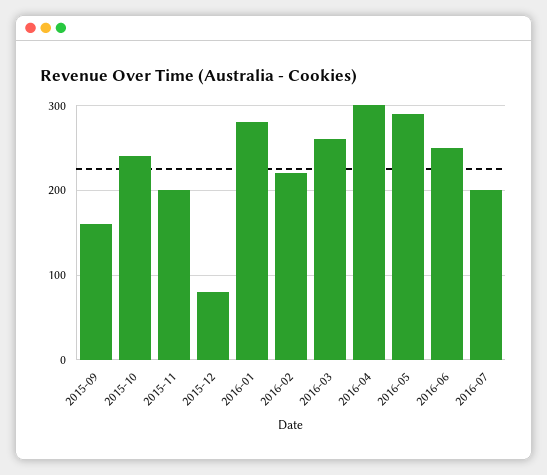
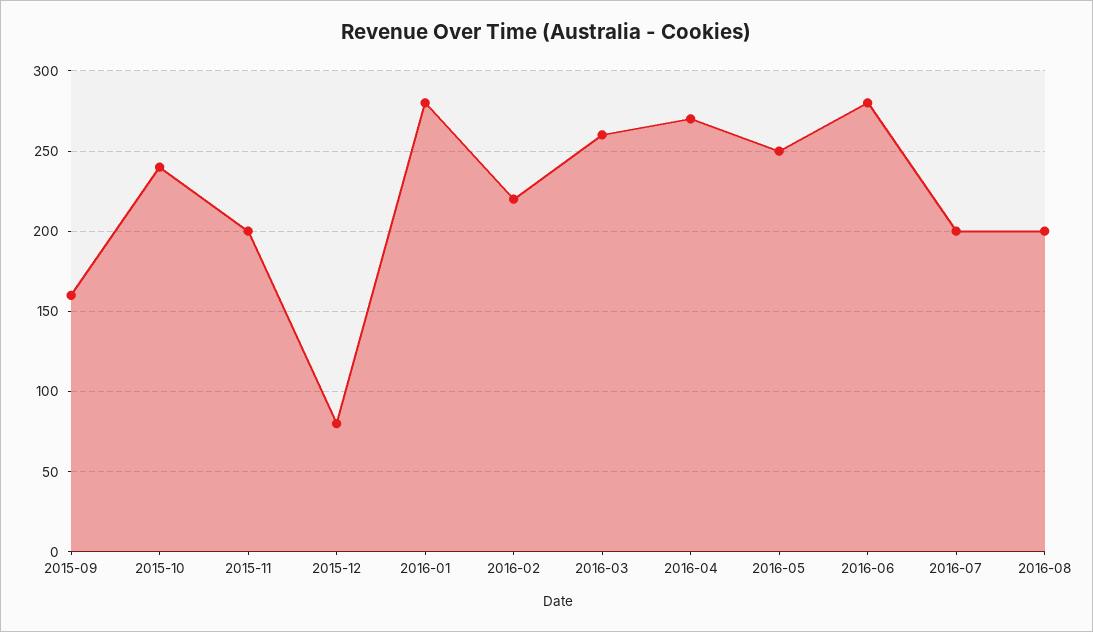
2016-04: 300 -> 270
2016-05: 290 -> 250
2016-06: 250 -> 280
2016-08: none -> 200

